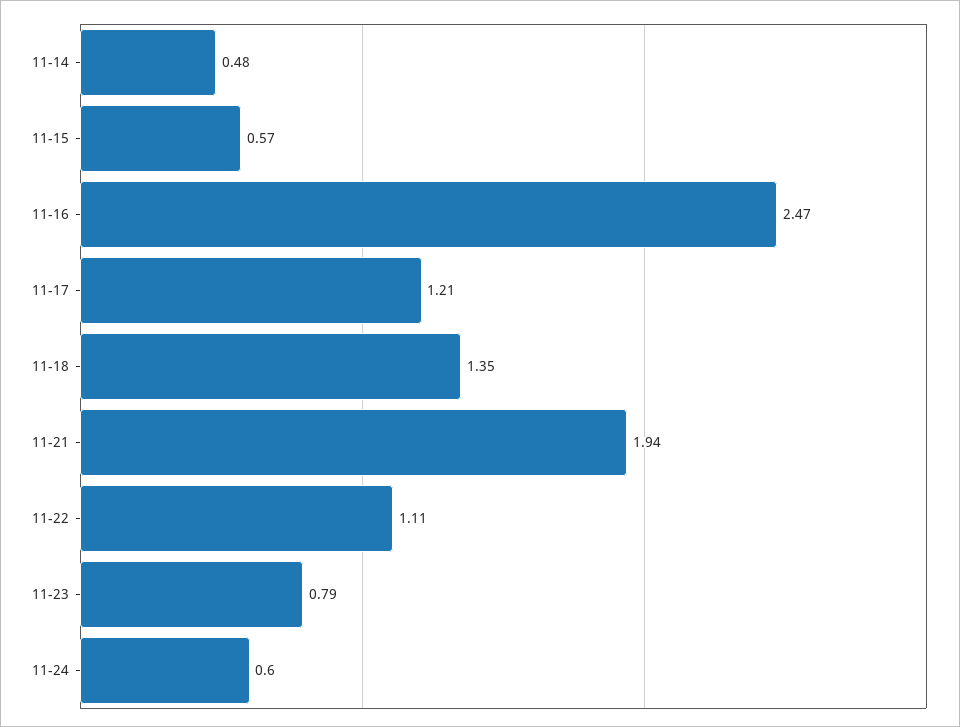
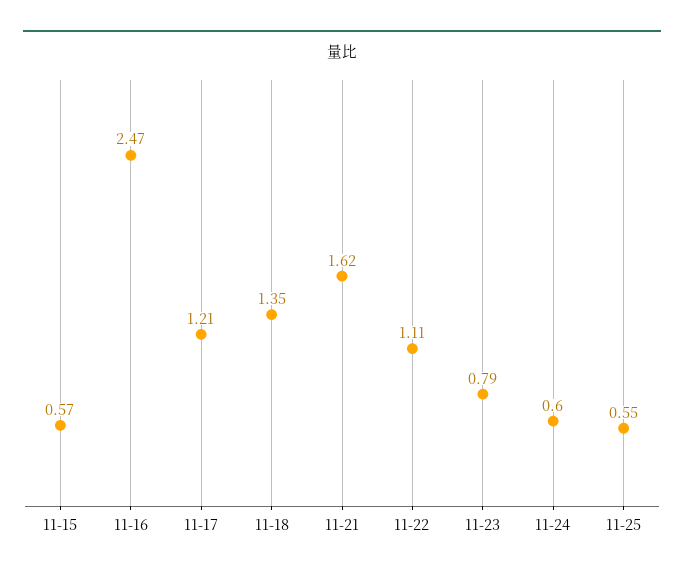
11-14: 0.48 -> none
11-21: 1.94 -> 1.62
11-25: none -> 0.55

